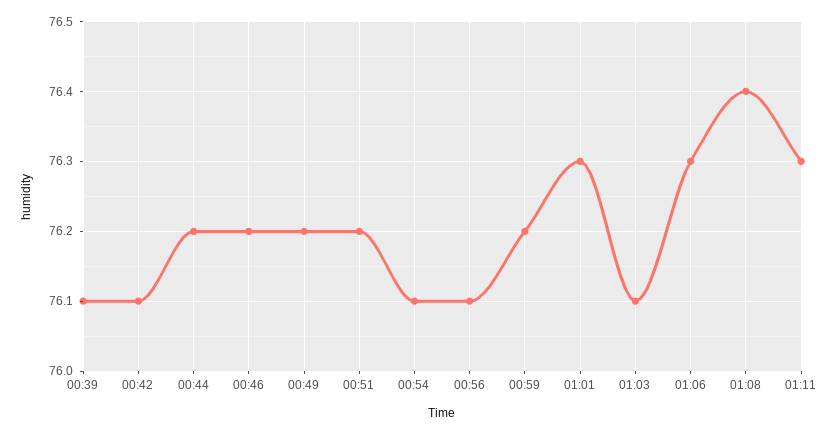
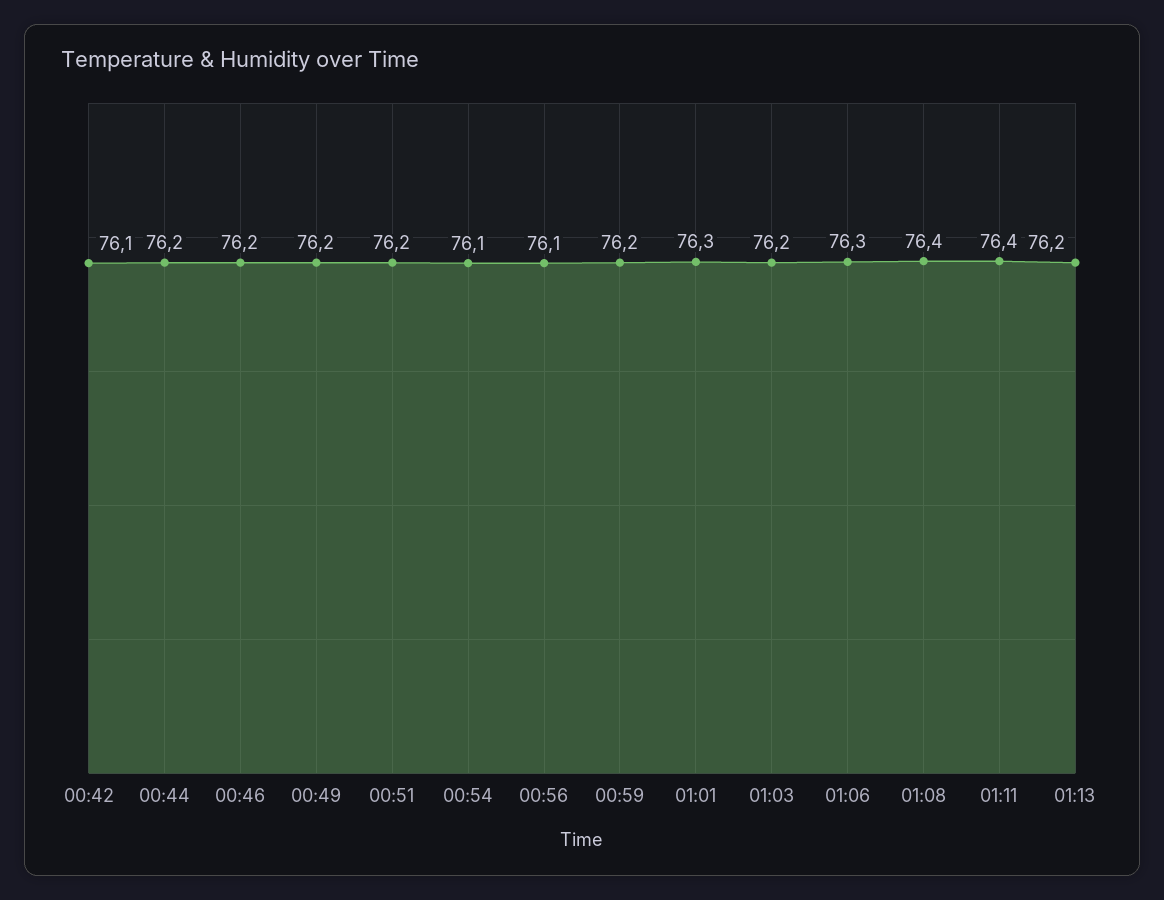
00:39: 76.1 -> none
01:03: 76.1 -> 76.2
01:11: 76.3 -> 76.4
01:13: none -> 76.2

